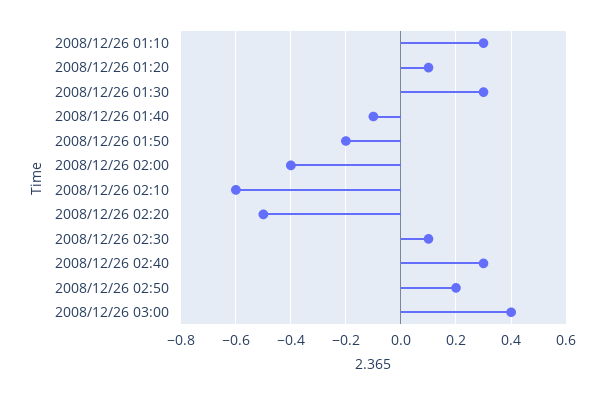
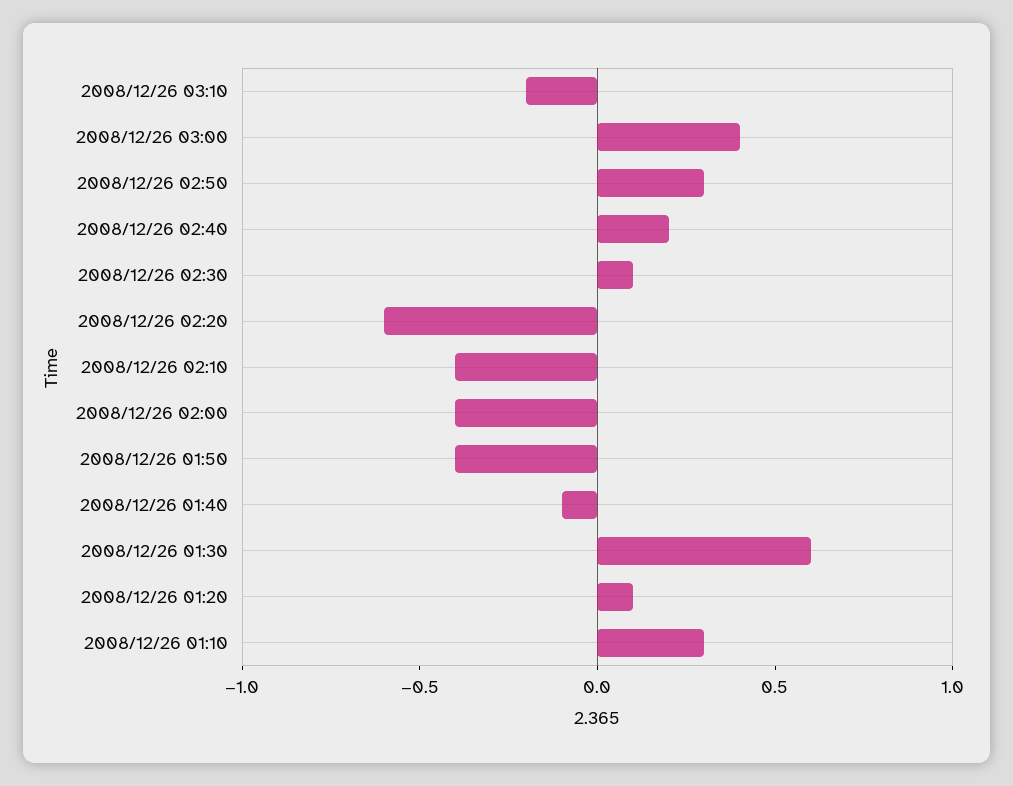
2008/12/26 01:30: 0.3 -> 0.6
2008/12/26 01:50: -0.2 -> -0.4
2008/12/26 02:10: -0.6 -> -0.4
2008/12/26 02:20: -0.5 -> -0.6
2008/12/26 02:40: 0.3 -> 0.2
2008/12/26 02:50: 0.2 -> 0.3
2008/12/26 03:10: none -> -0.2

